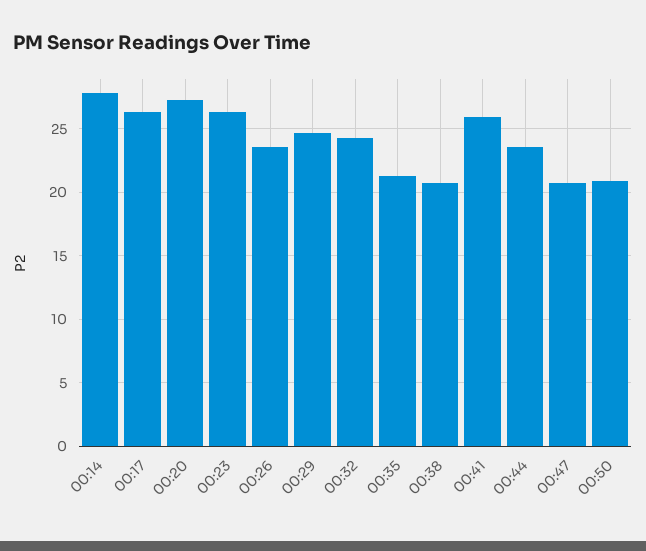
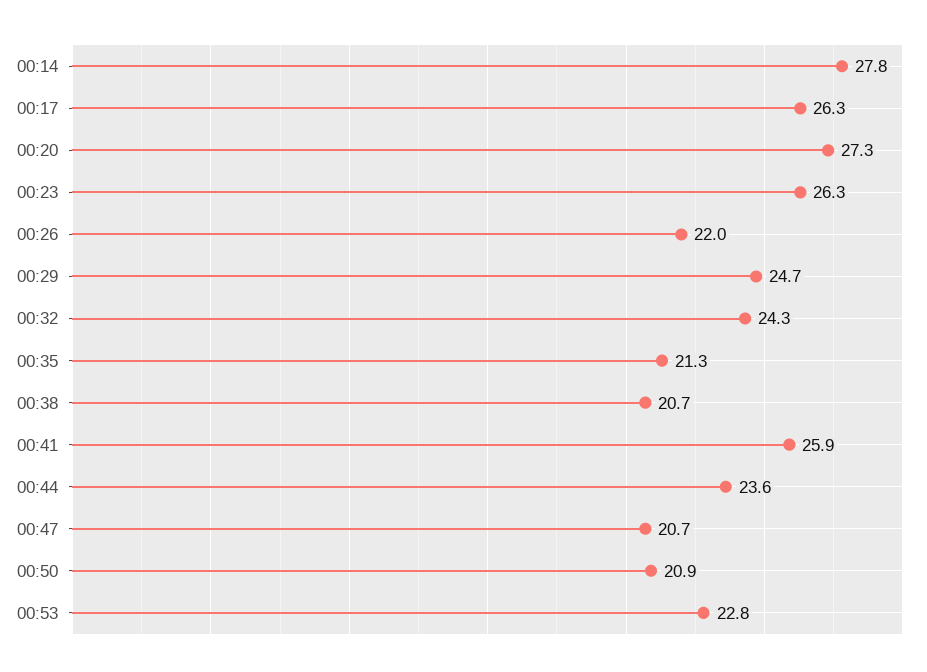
00:26: 23.5 -> 22
00:53: none -> 22.8

